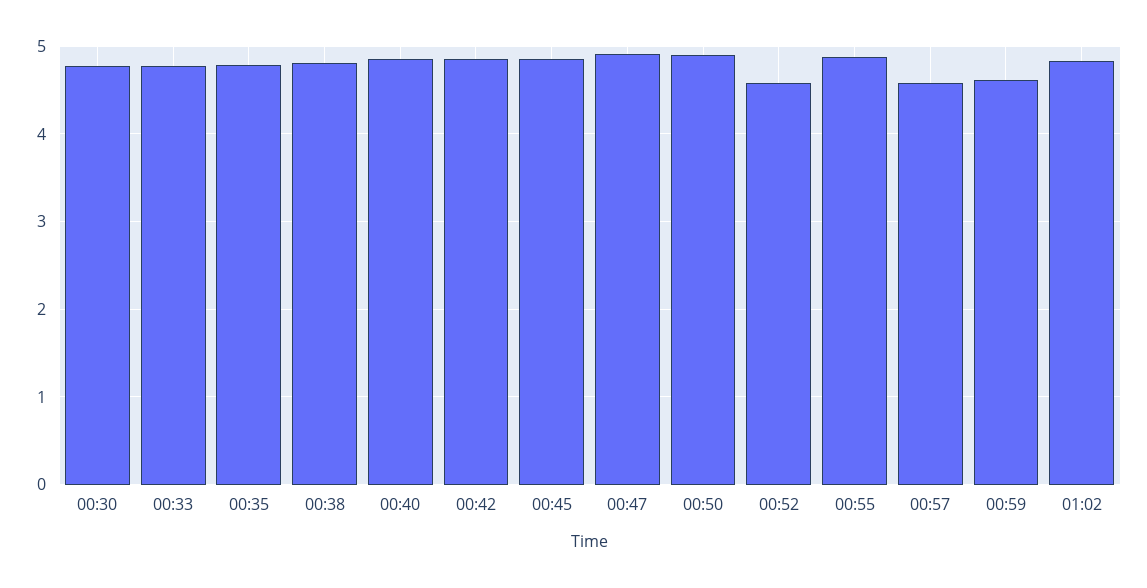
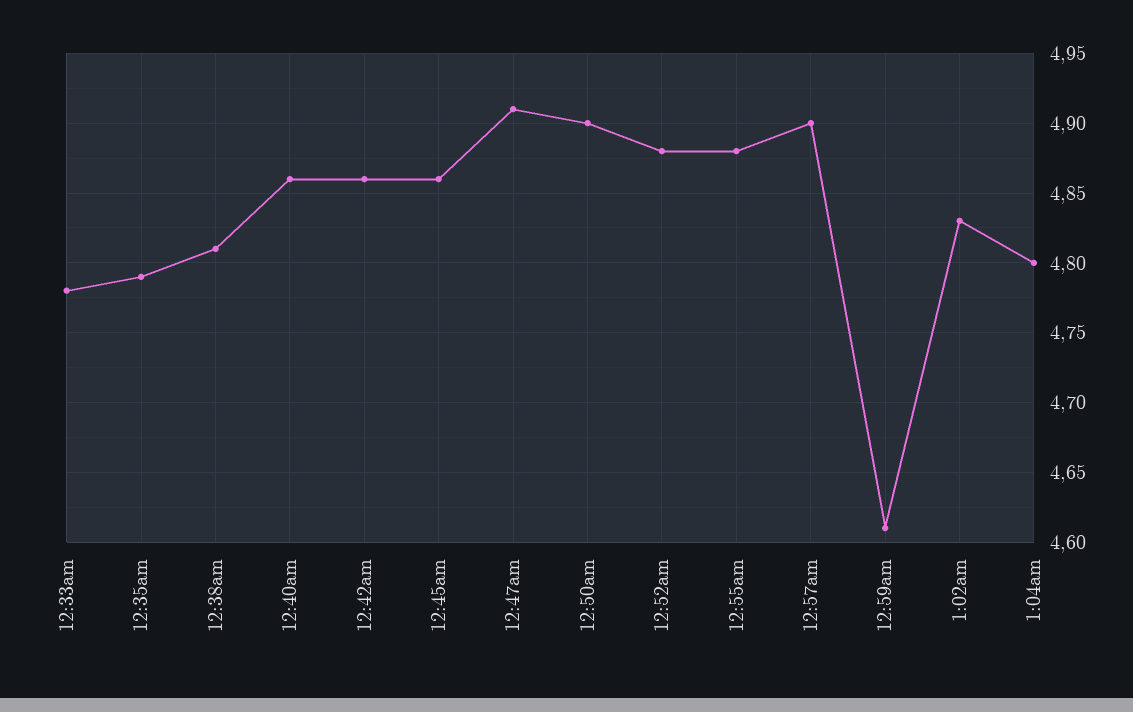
00:30: 4.8 -> none
00:52: 4.6 -> 4.88
00:57: 4.6 -> 4.9
1:04am: none -> 4.8

